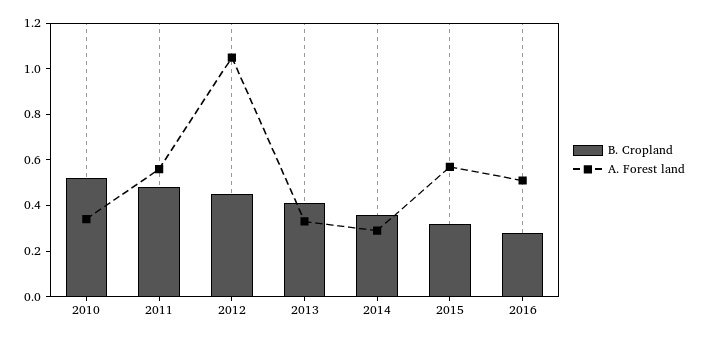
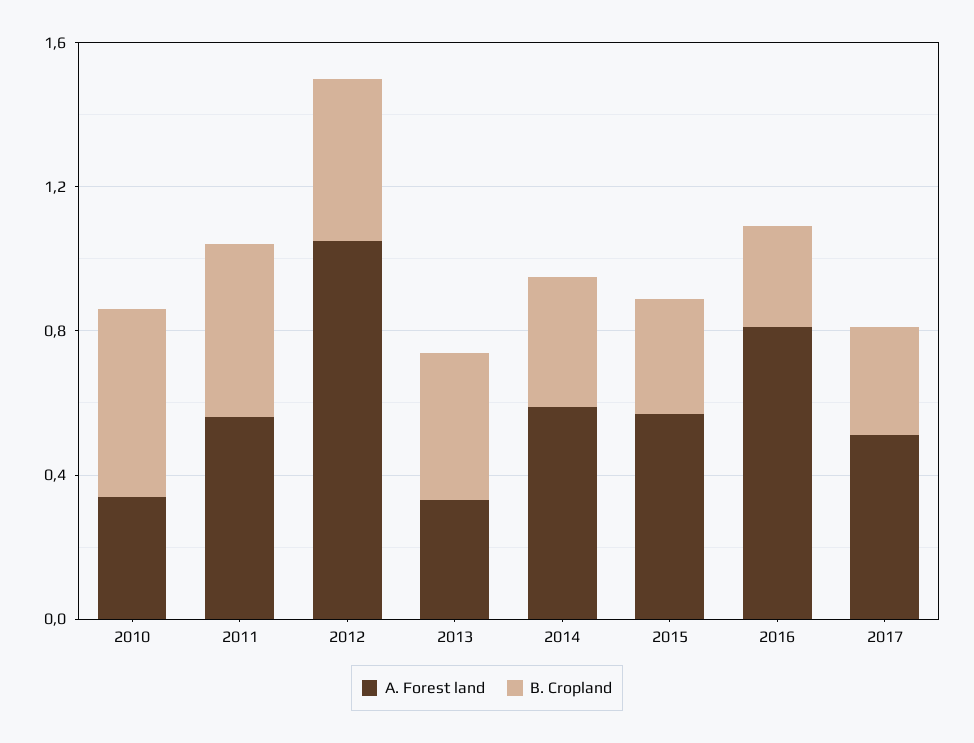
A. Forest land, 2014: 0.3 -> 0.6
A. Forest land, 2016: 0.5 -> 0.8
A. Forest land, 2017: none -> 0.5
B. Cropland, 2017: none -> 0.3

